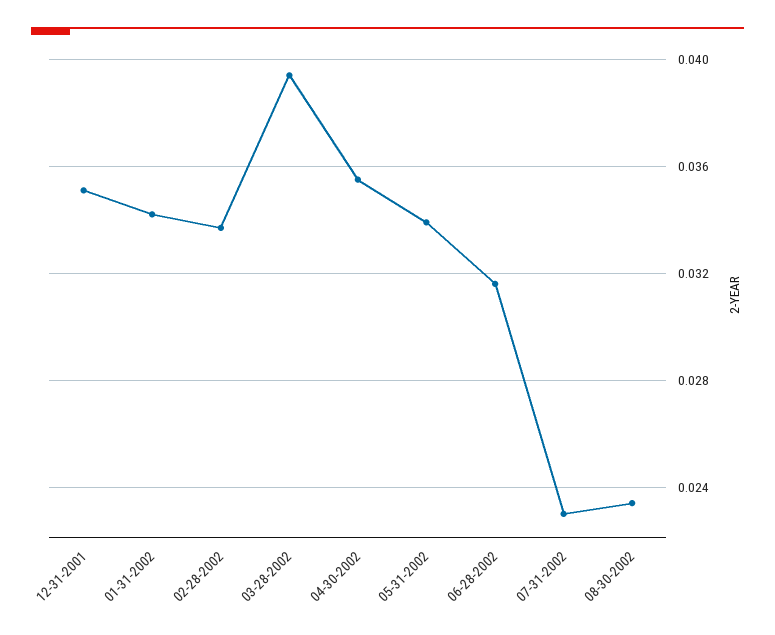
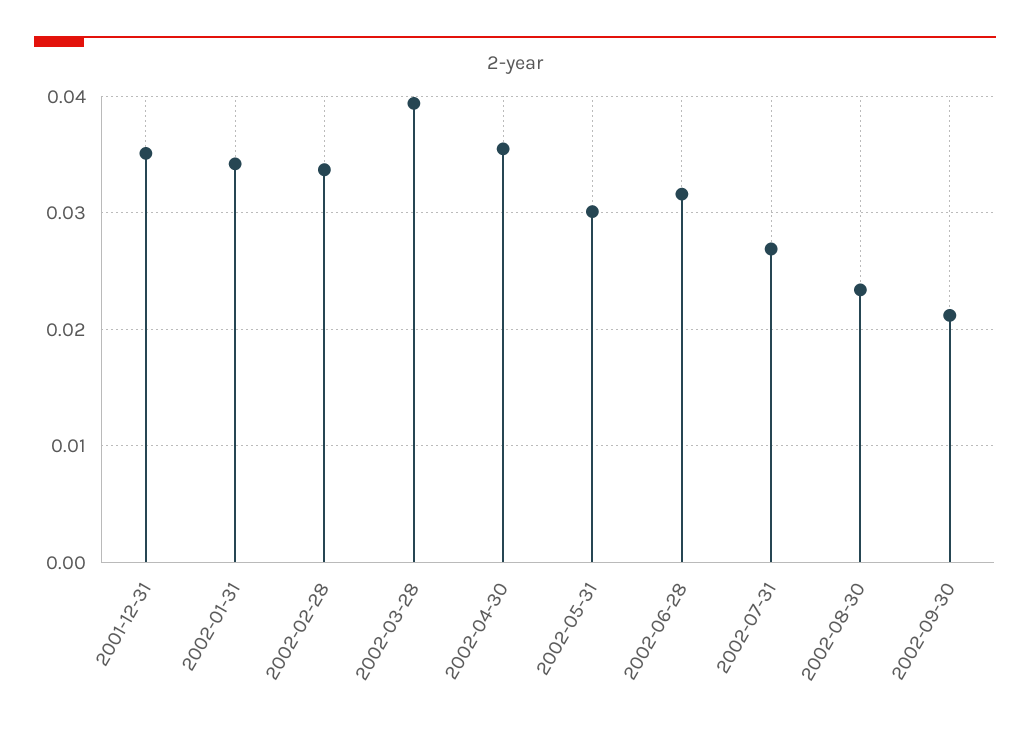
05-31-2002: 0.034 -> 0.03
07-31-2002: 0.023 -> 0.027
2002-09-30: none -> 0.021

